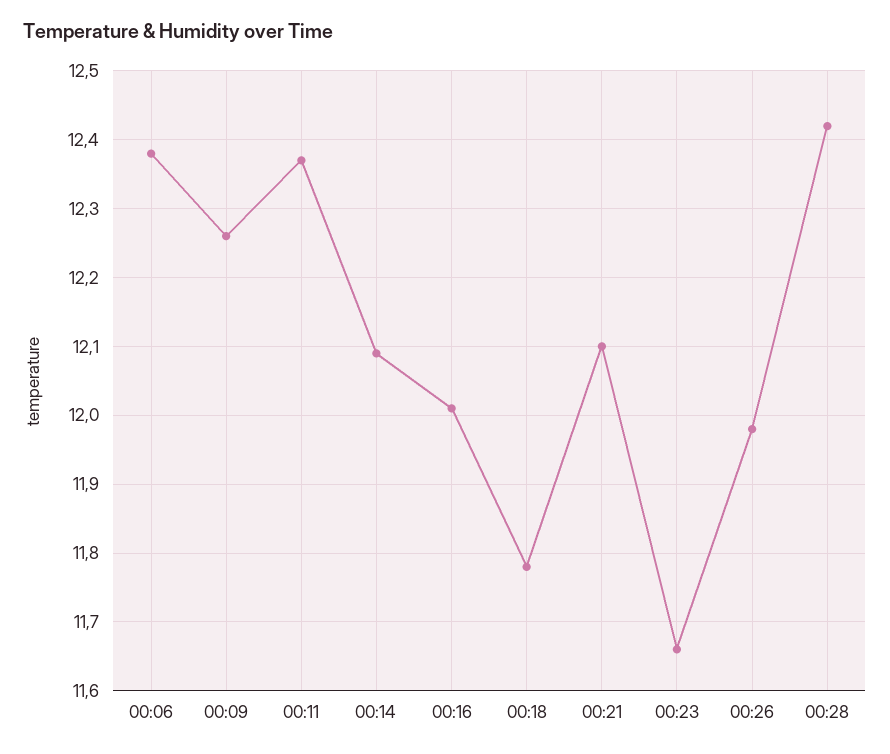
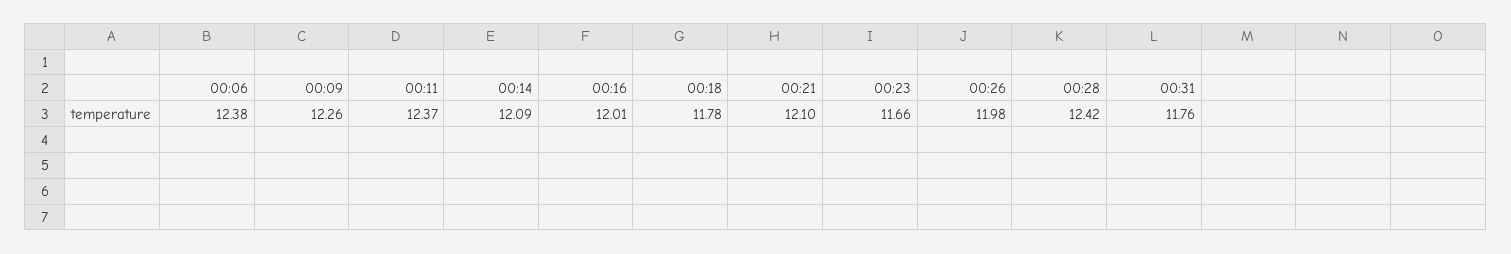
00:31: none -> 11.76

